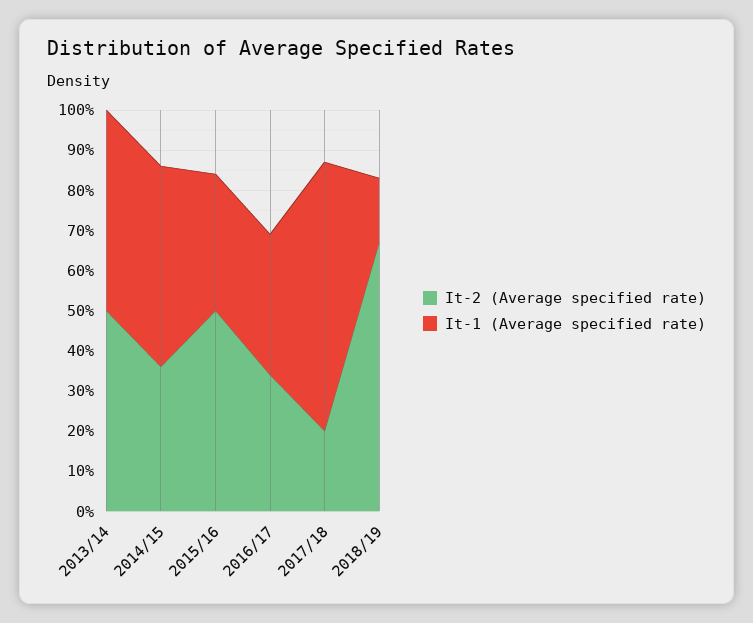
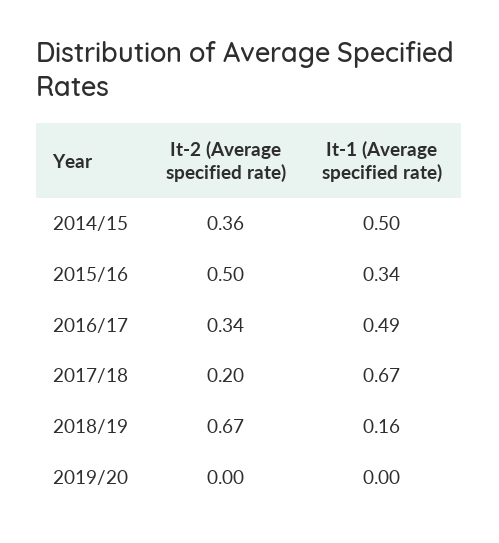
It-2 (Average specified rate), 2013/14: 0.5 -> none
It-1 (Average specified rate), 2013/14: 0.5 -> none
It-1 (Average specified rate), 2016/17: 0.35 -> 0.49
It-2 (Average specified rate), 2019/20: none -> 0
It-1 (Average specified rate), 2019/20: none -> 0

